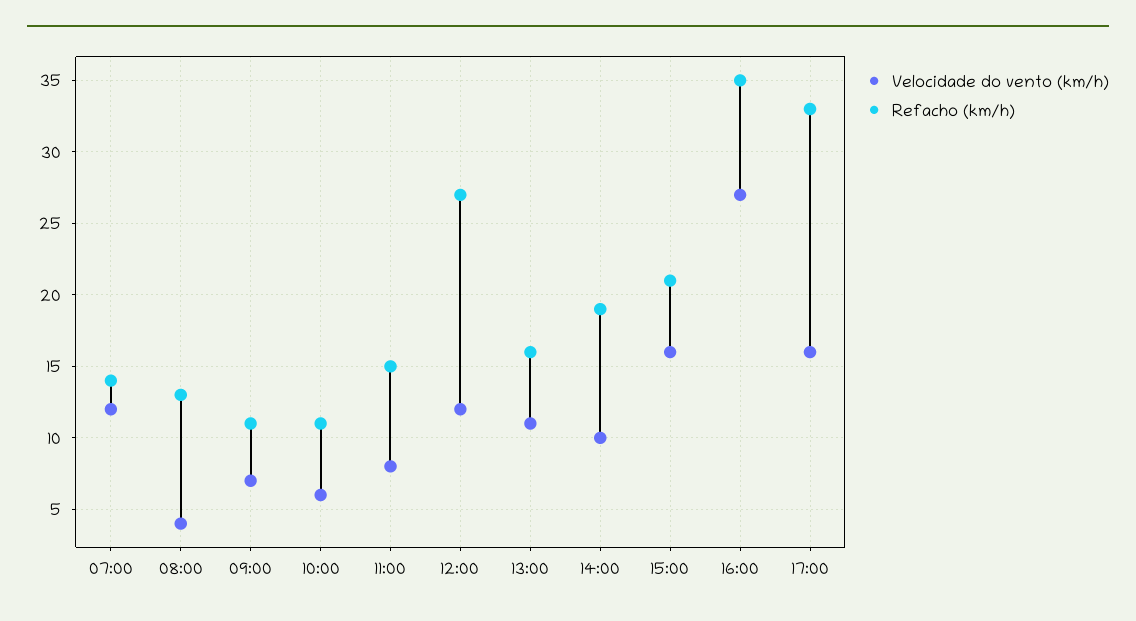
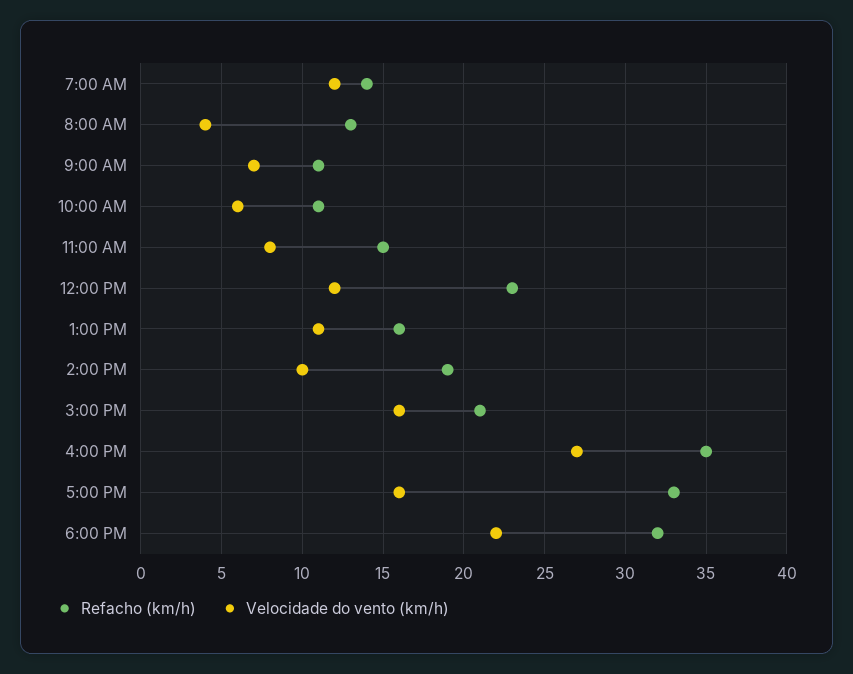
Refacho (km/h), 12:00: 27 -> 23
Refacho (km/h), 6:00 PM: none -> 32
Velocidade do vento (km/h), 6:00 PM: none -> 22

